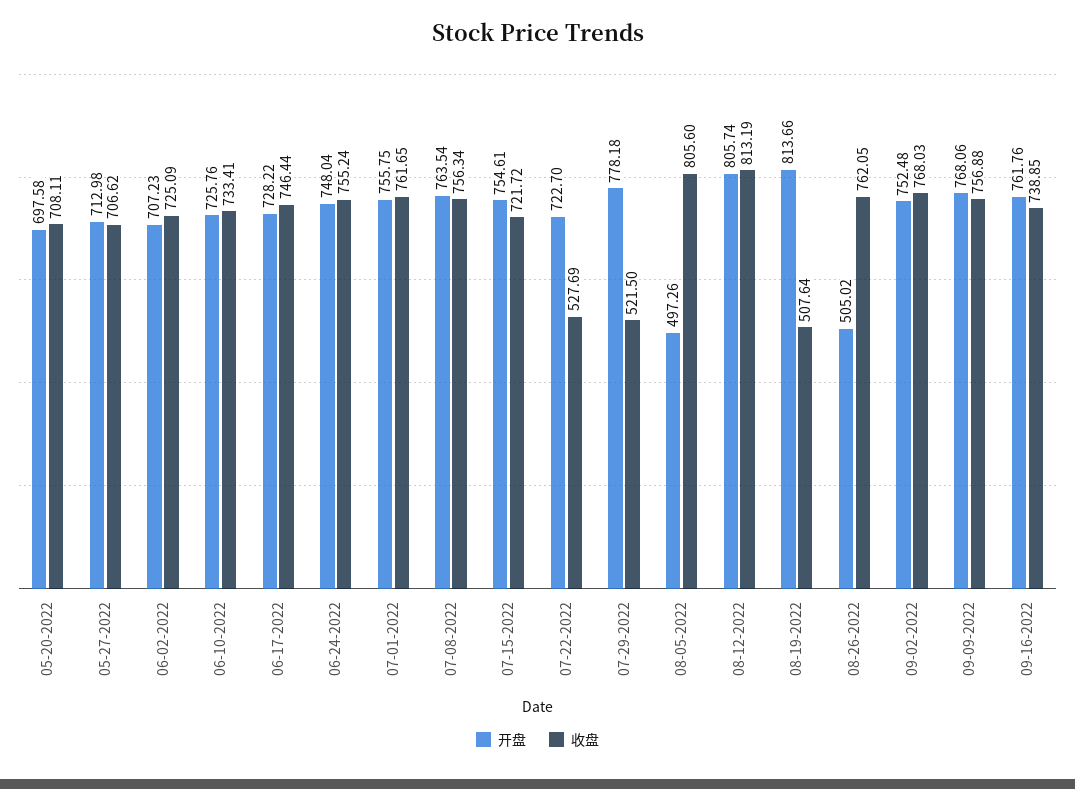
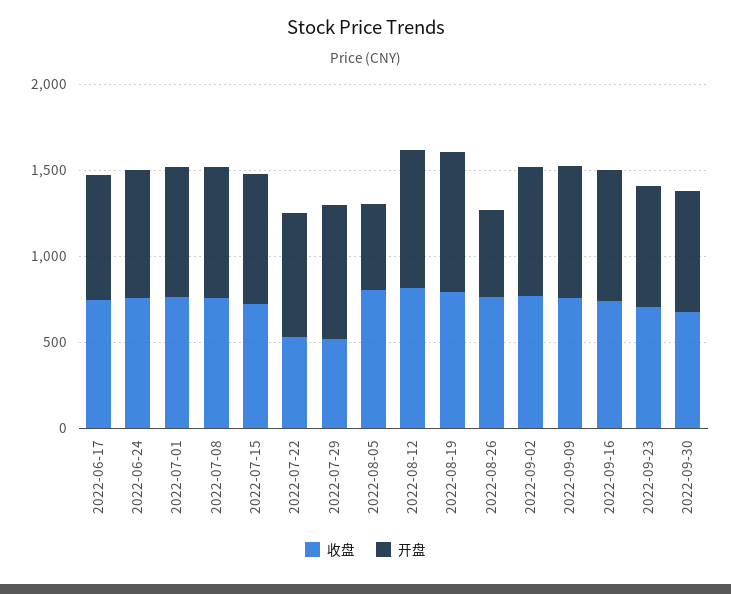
开盘, 05-20-2022: 697.58 -> none
收盘, 05-20-2022: 708.11 -> none
开盘, 05-27-2022: 712.98 -> none
收盘, 05-27-2022: 706.62 -> none
开盘, 06-02-2022: 707.23 -> none
收盘, 06-02-2022: 725.09 -> none
开盘, 06-10-2022: 725.76 -> none
收盘, 06-10-2022: 733.41 -> none
收盘, 08-19-2022: 507.64 -> 800
收盘, 2022-09-23: none -> 700
开盘, 2022-09-23: none -> 700
收盘, 2022-09-30: none -> 700
开盘, 2022-09-30: none -> 700

